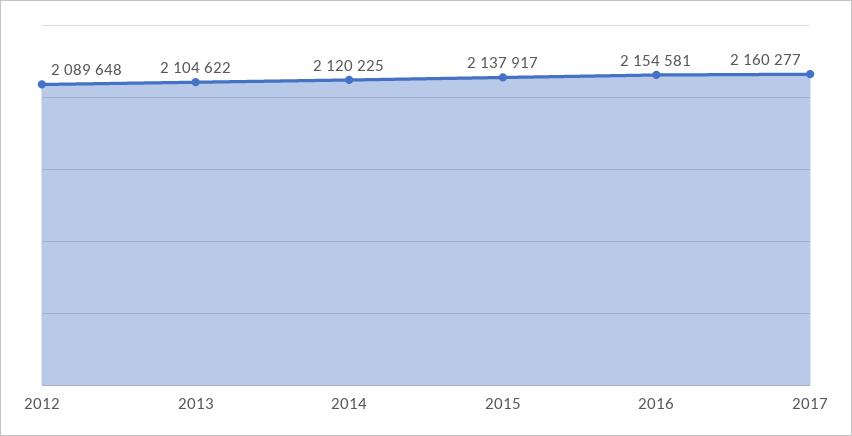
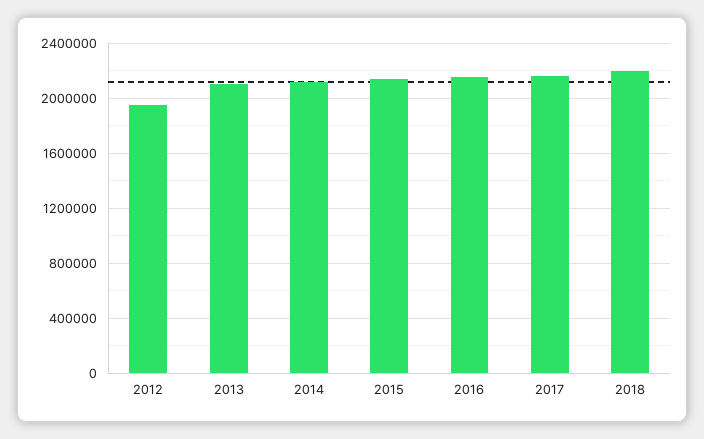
2012: 2089648 -> 1950000
2018: none -> 2200000

